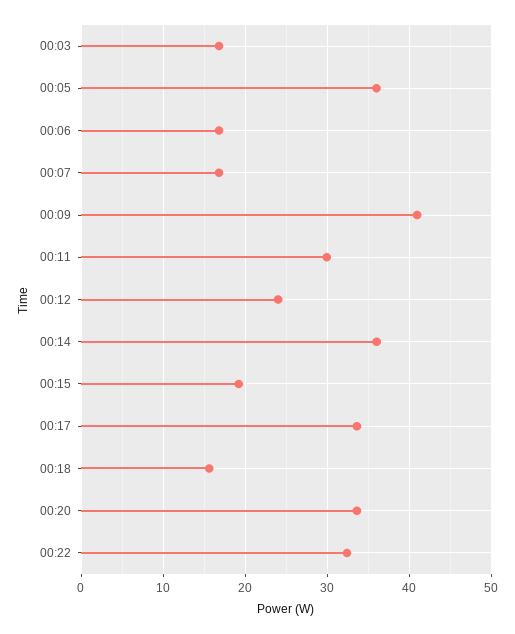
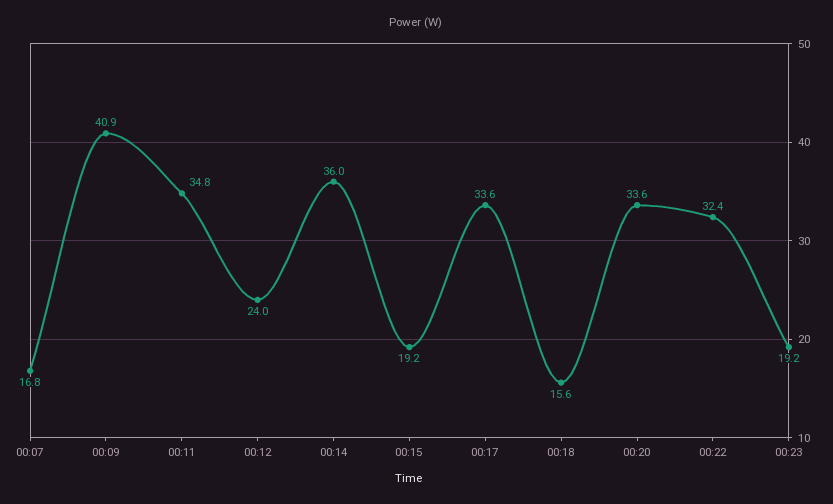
00:03: 17 -> none
00:05: 36 -> none
00:06: 17 -> none
00:11: 30 -> 34.8
00:23: none -> 19.2

